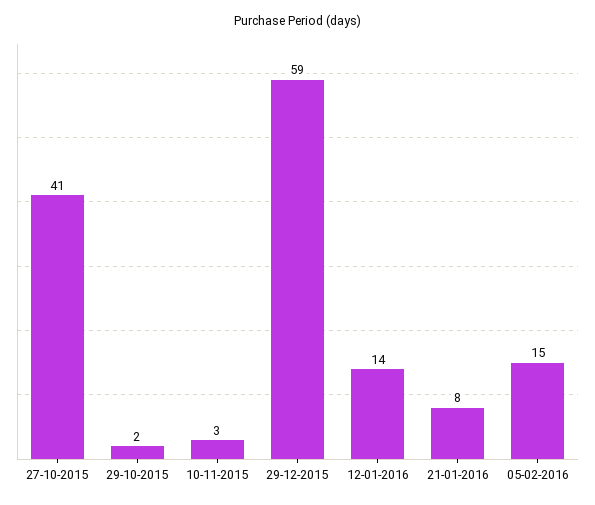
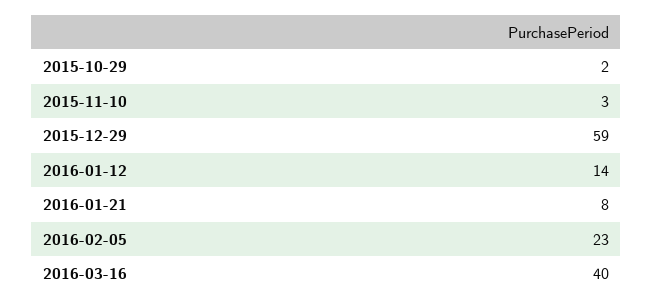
27-10-2015: 41 -> none
05-02-2016: 15 -> 23
2016-03-16: none -> 40

